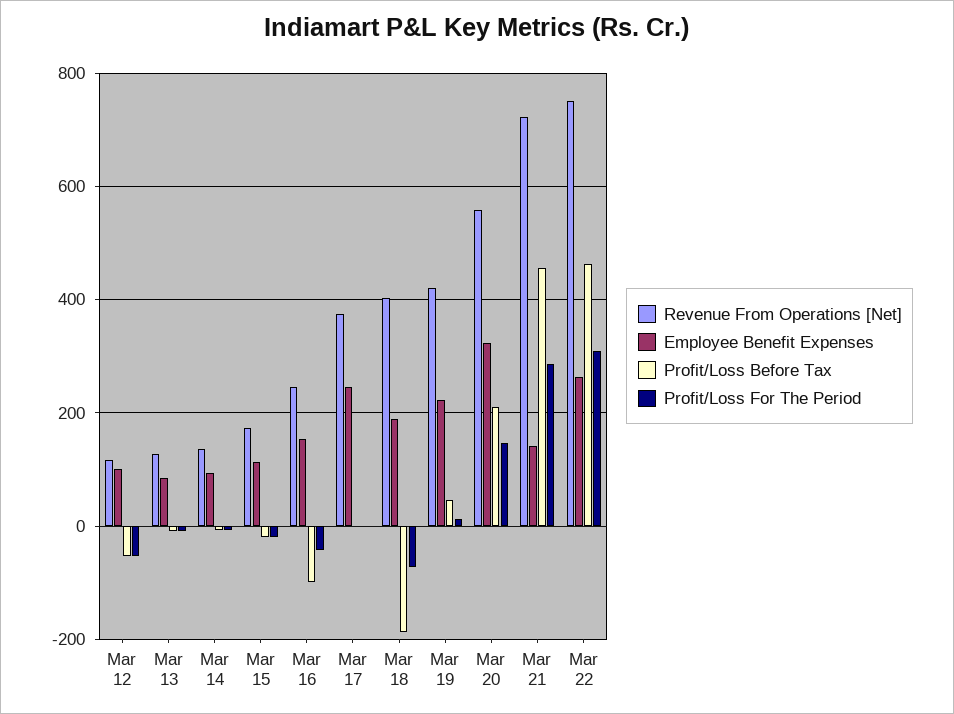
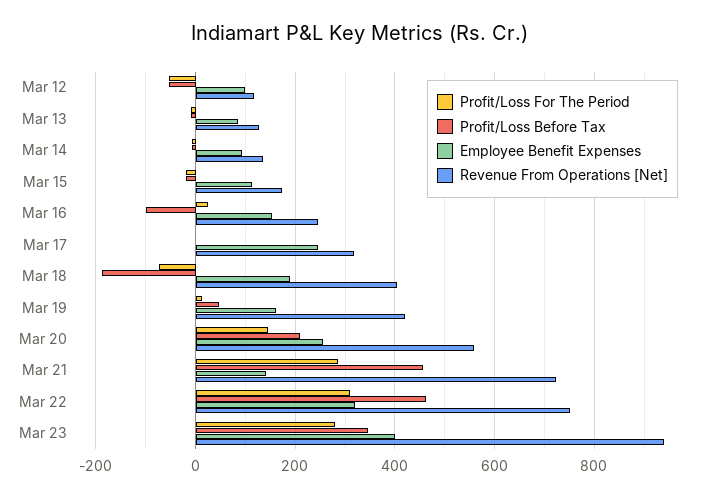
Profit/Loss For The Period, Mar 16: -40 -> 20
Revenue From Operations [Net], Mar 17: 380 -> 320
Employee Benefit Expenses, Mar 19: 220 -> 160
Employee Benefit Expenses, Mar 20: 320 -> 260
Employee Benefit Expenses, Mar 22: 260 -> 320
Profit/Loss For The Period, Mar 23: none -> 280
Profit/Loss Before Tax, Mar 23: none -> 340
Employee Benefit Expenses, Mar 23: none -> 400
Revenue From Operations [Net], Mar 23: none -> 940

